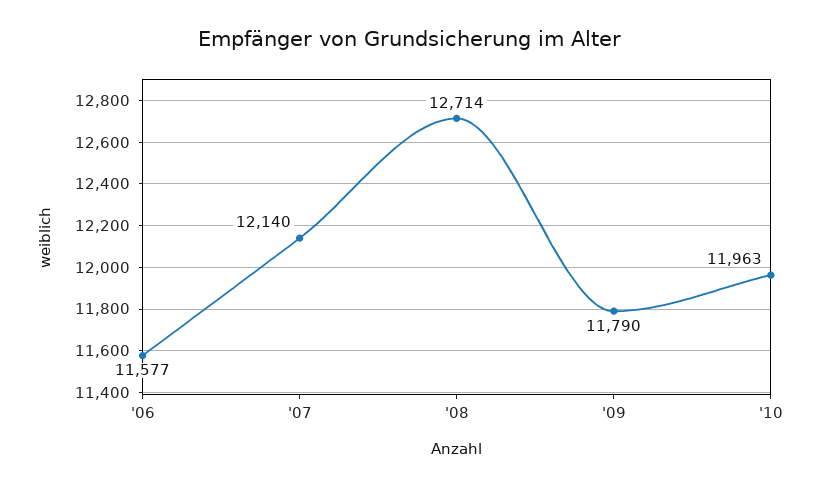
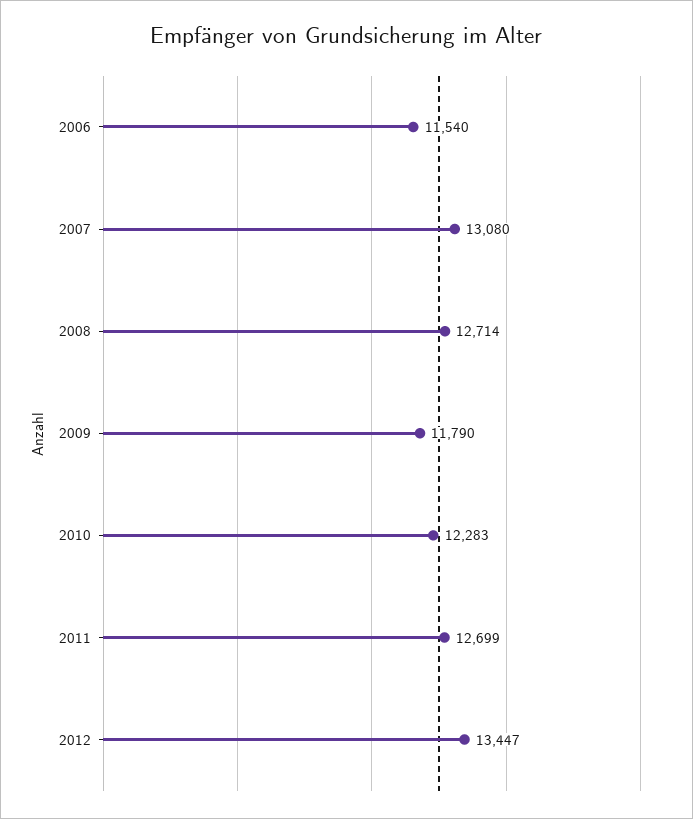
'06: 11577 -> 11540
'07: 12140 -> 13080
'10: 11963 -> 12283
2011: none -> 12699
2012: none -> 13447

